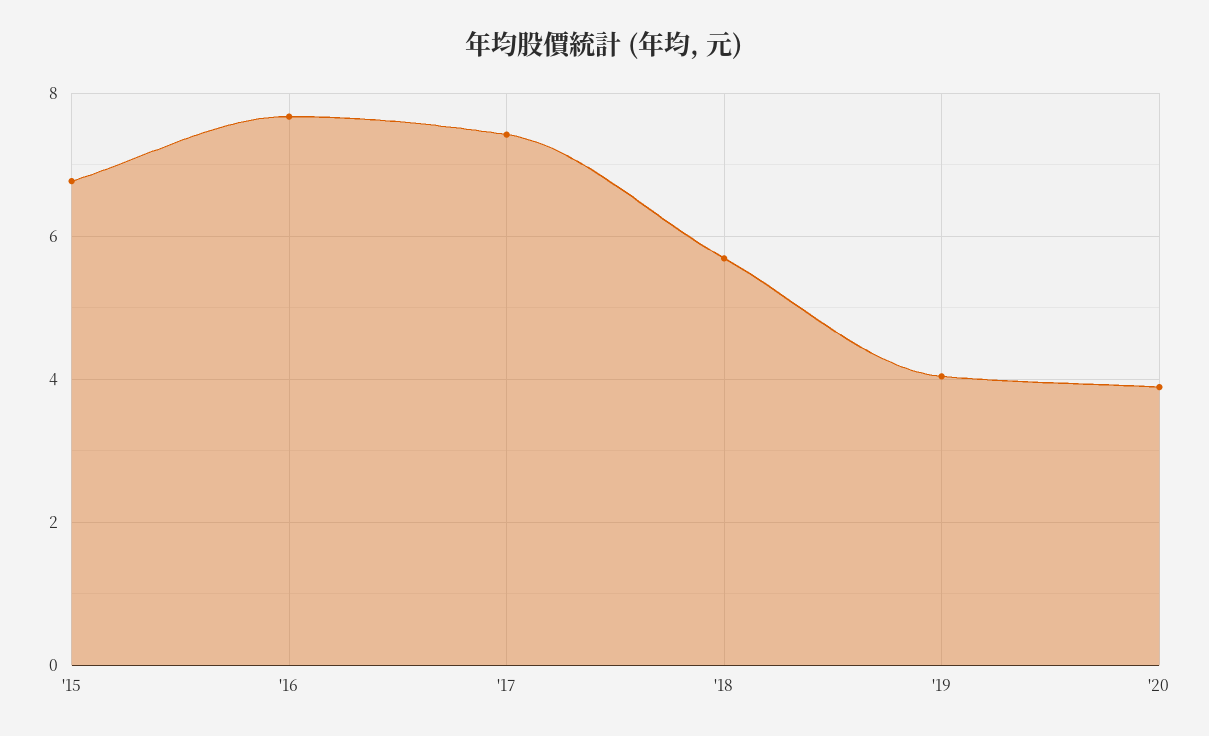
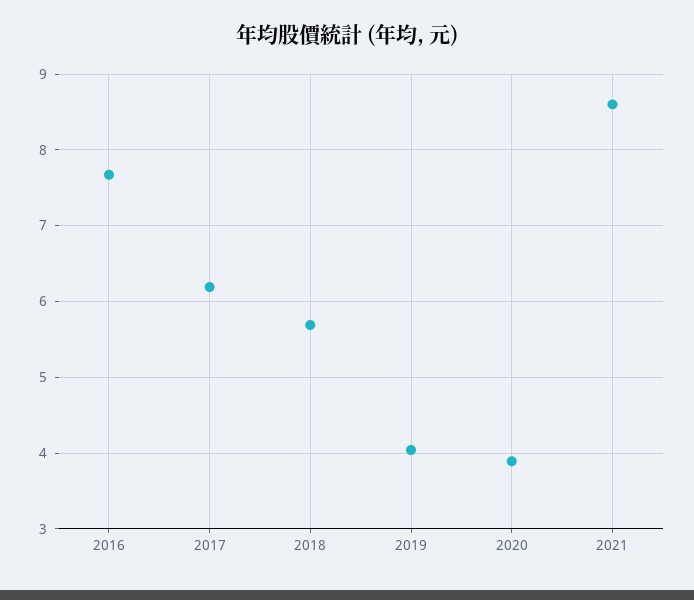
'15: 6.8 -> none
'17: 7.4 -> 6.2
2021: none -> 8.6

